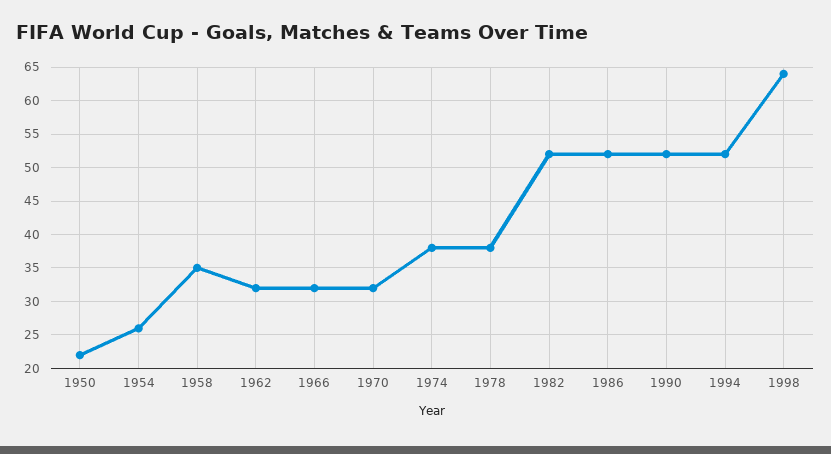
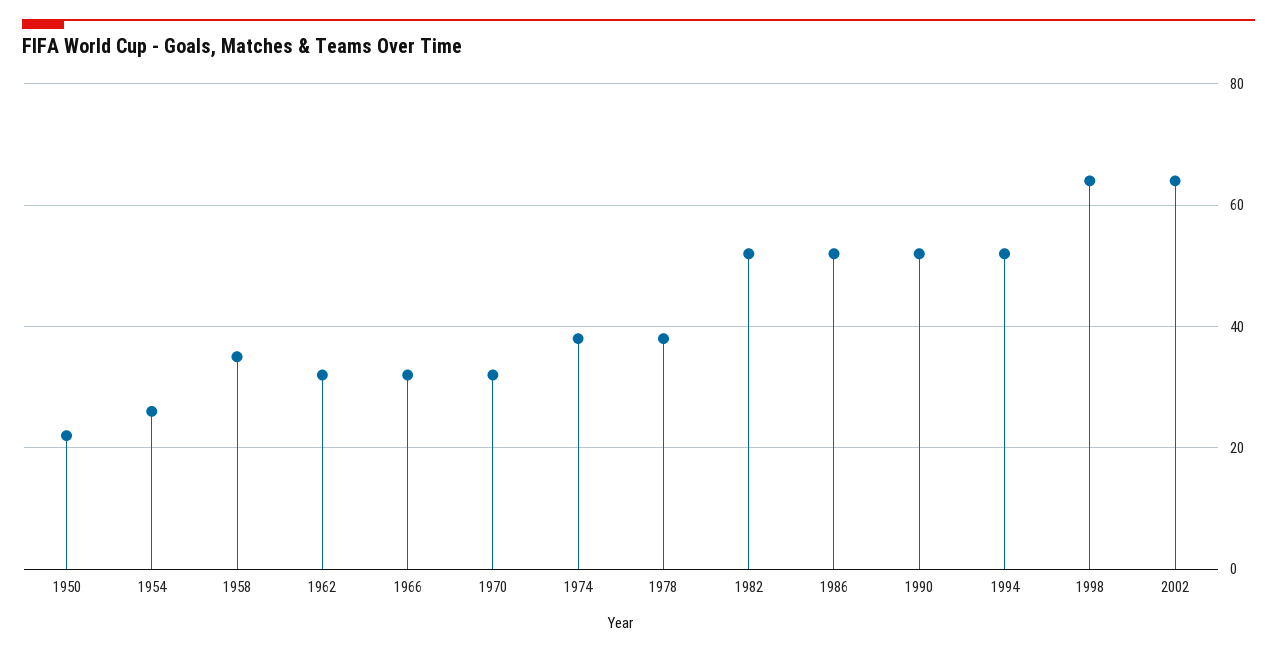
2002: none -> 65

